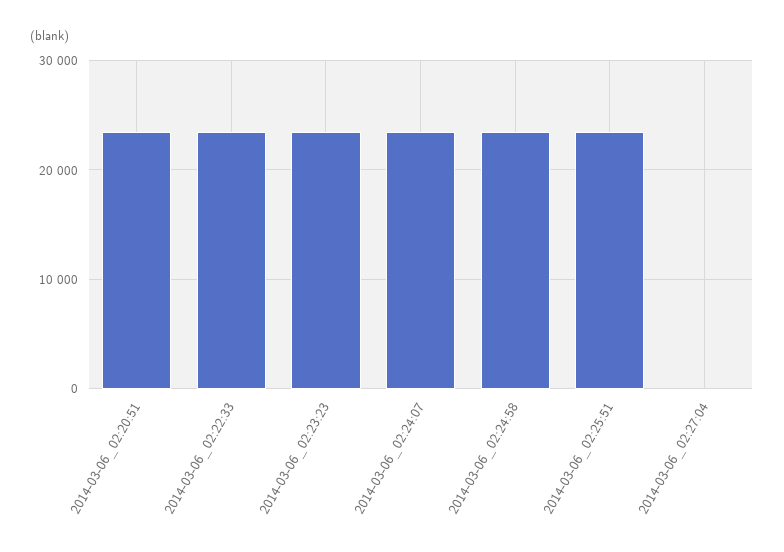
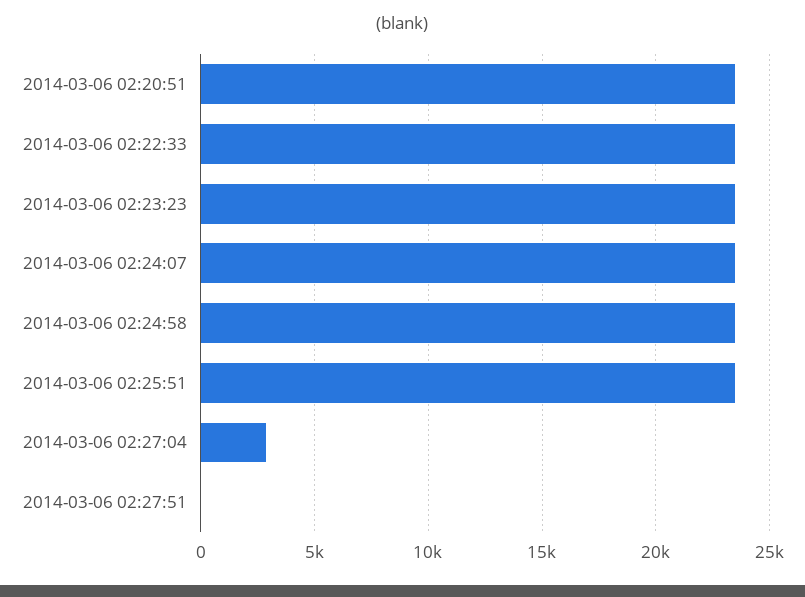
2014-03-06_02:27:04: 0 -> 3000
2014-03-06 02:27:51: none -> 0

